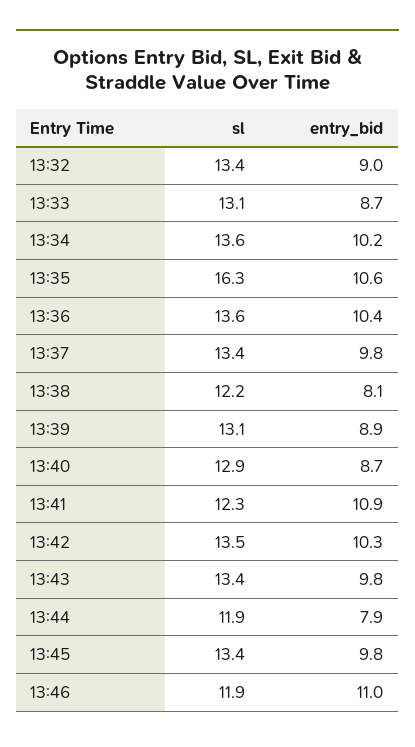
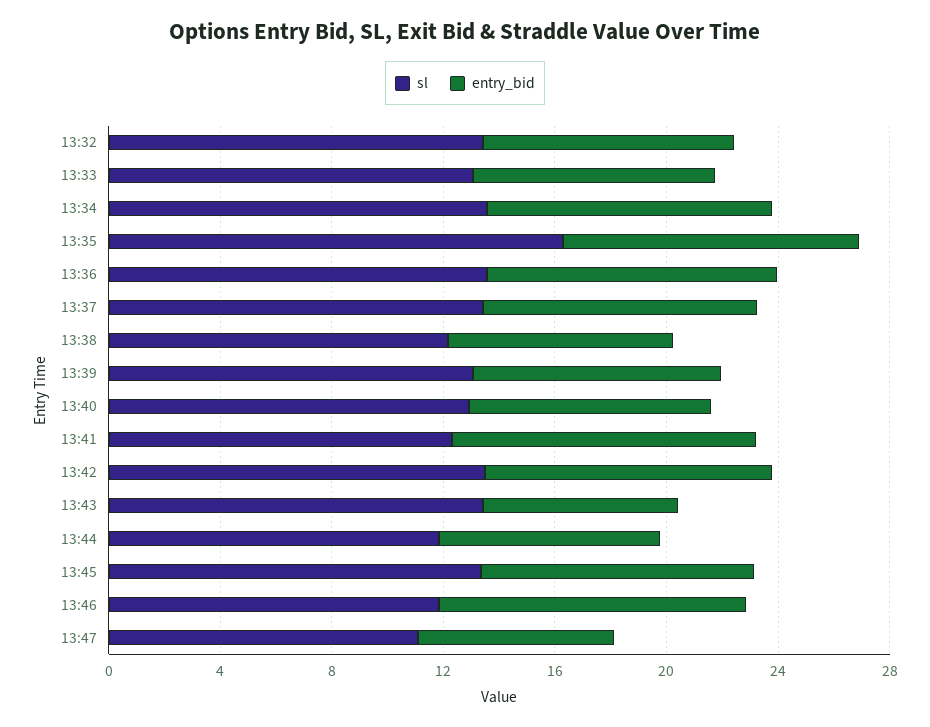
entry_bid, 13:43: 9.8 -> 7
sl, 13:47: none -> 11
entry_bid, 13:47: none -> 7

